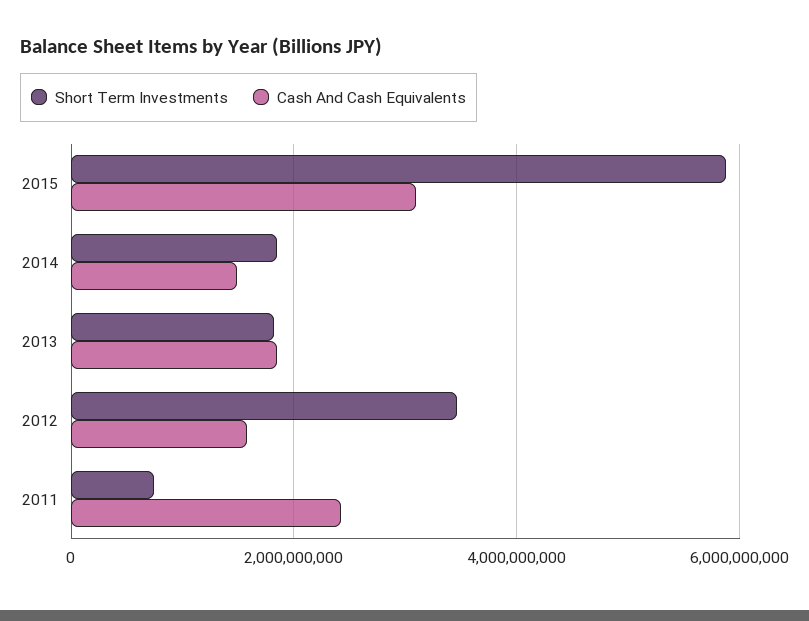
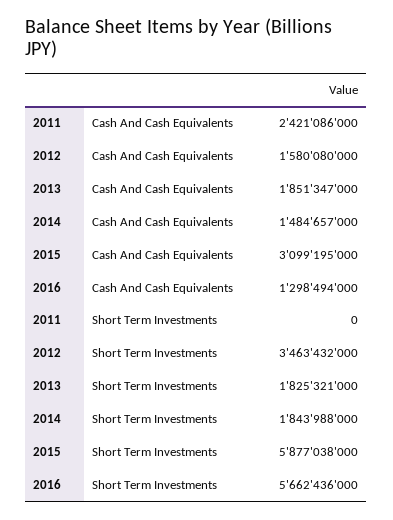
Short Term Investments, 2011: 800000000 -> 0
Cash And Cash Equivalents, 2016: none -> 1298494000
Short Term Investments, 2016: none -> 5662436000

